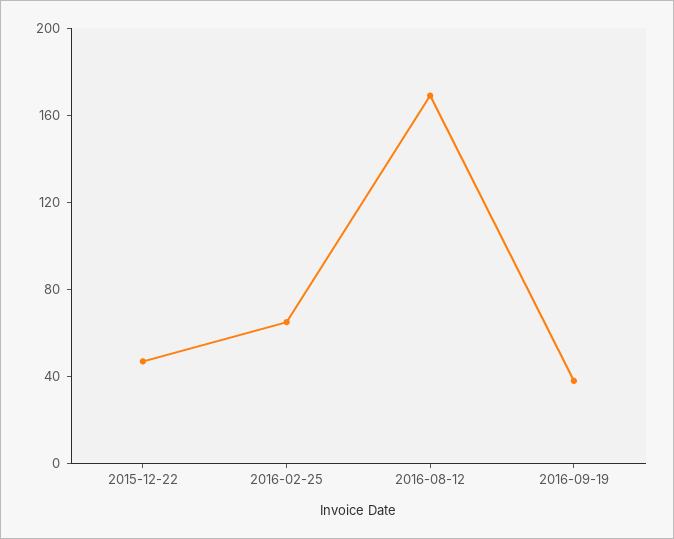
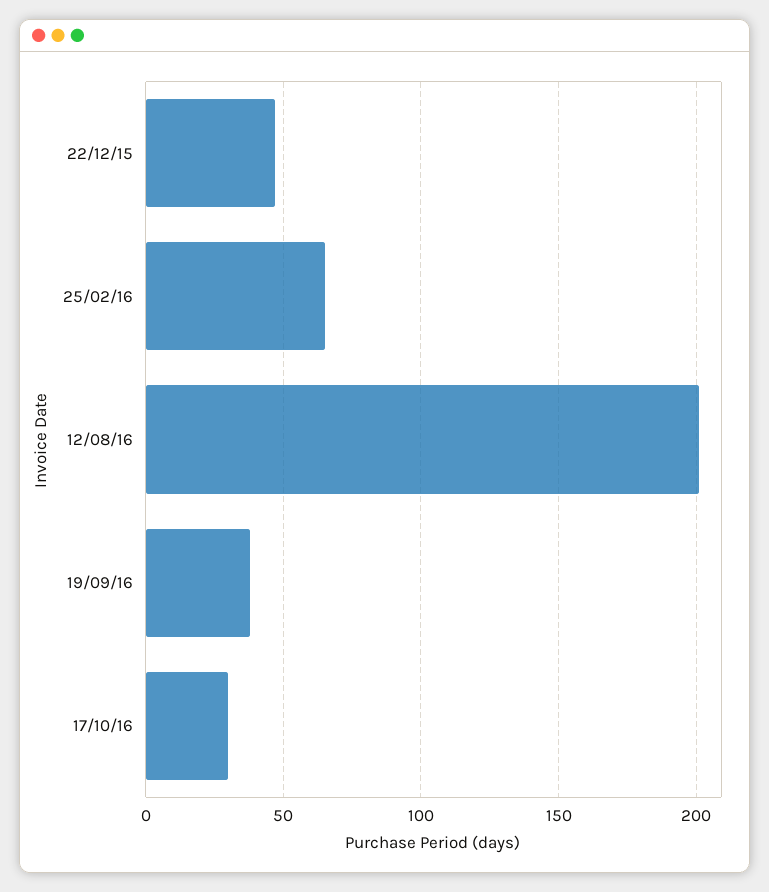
2016-08-12: 170 -> 200
17/10/16: none -> 30

